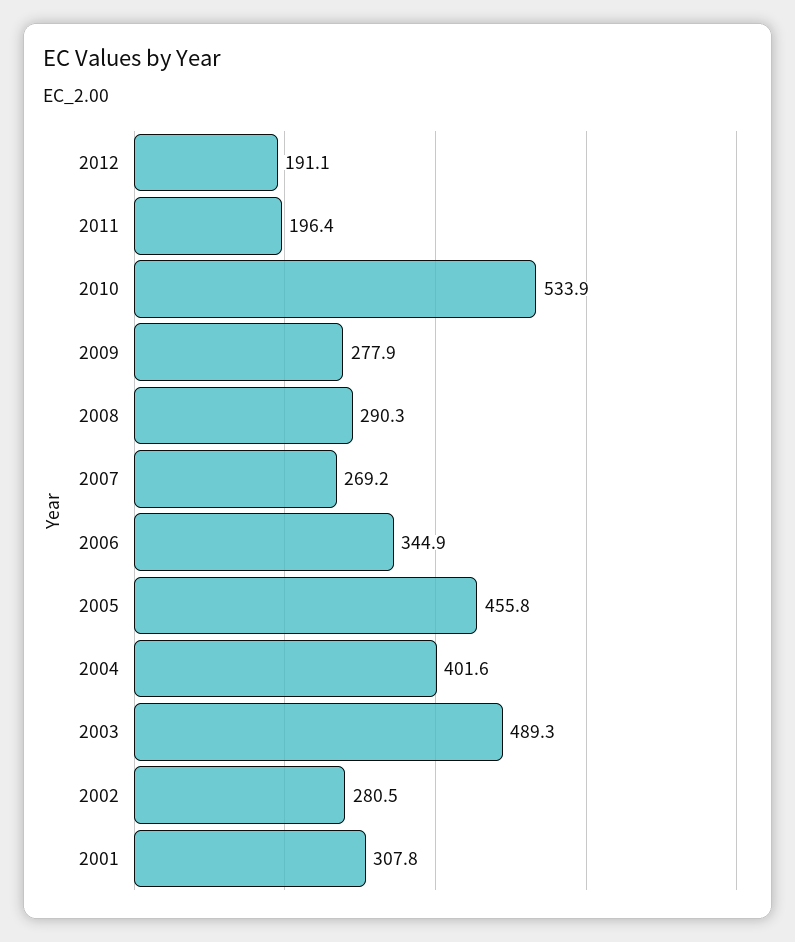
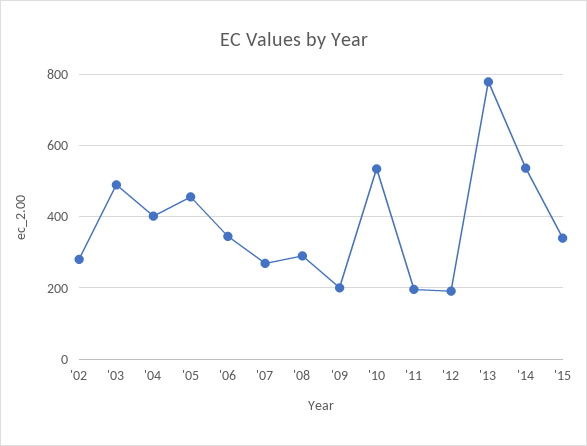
2009: 277.9 -> 200
2001: 307.8 -> none
'13: none -> 780
'14: none -> 540
'15: none -> 340

